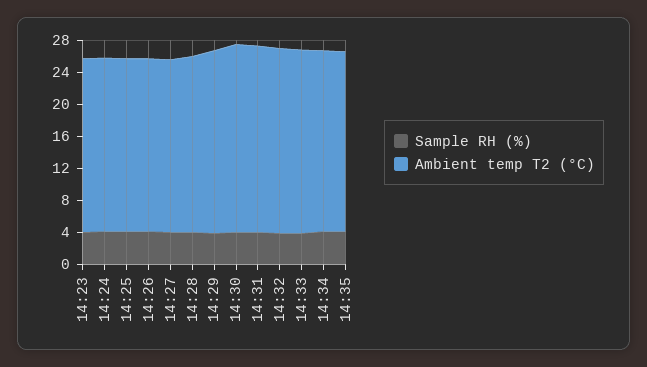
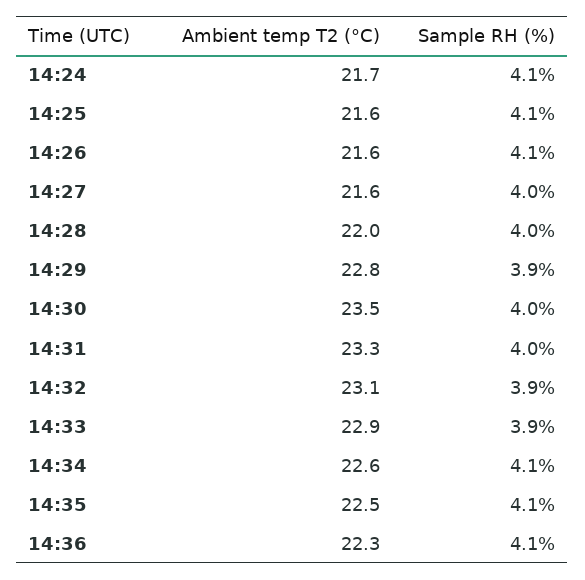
Sample RH (%), 14:23: 4 -> none
Ambient temp T2 (°C), 14:23: 22 -> none
Ambient temp T2 (°C), 14:36: none -> 22.3
Sample RH (%), 14:36: none -> 4.1

